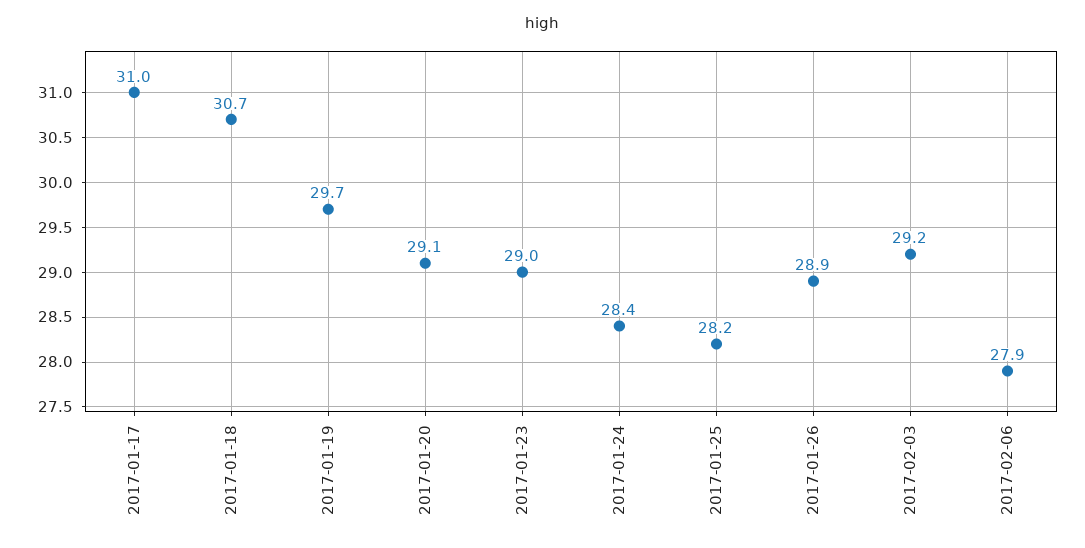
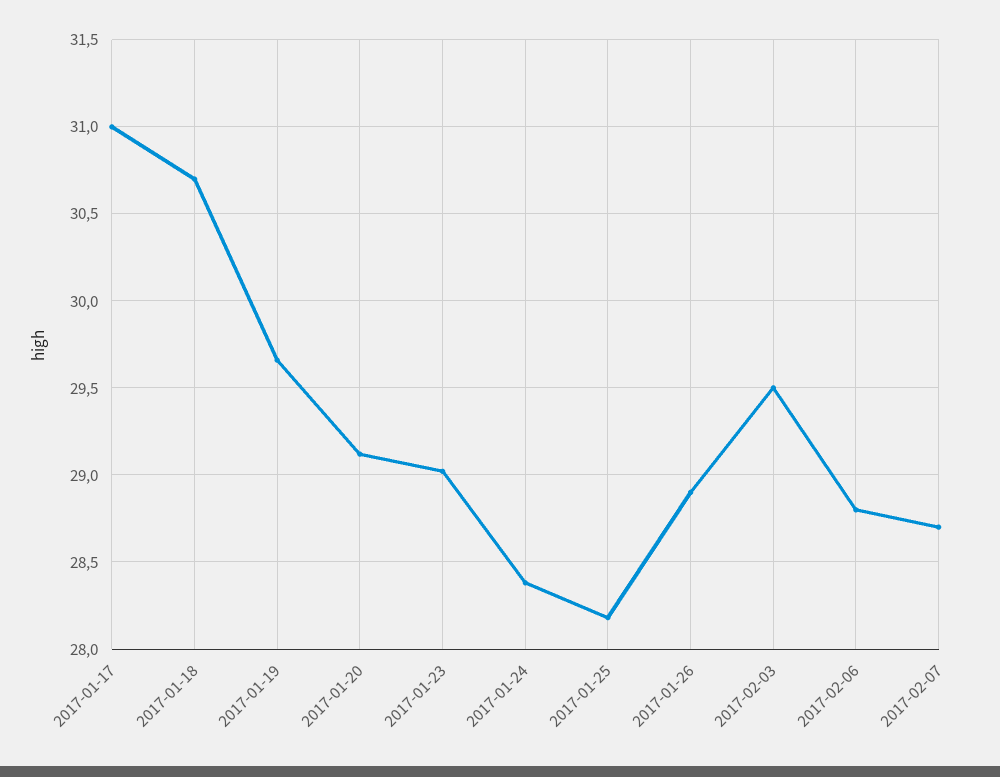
2017-02-03: 29.2 -> 29.5
2017-02-06: 27.9 -> 28.8
2017-02-07: none -> 28.7

